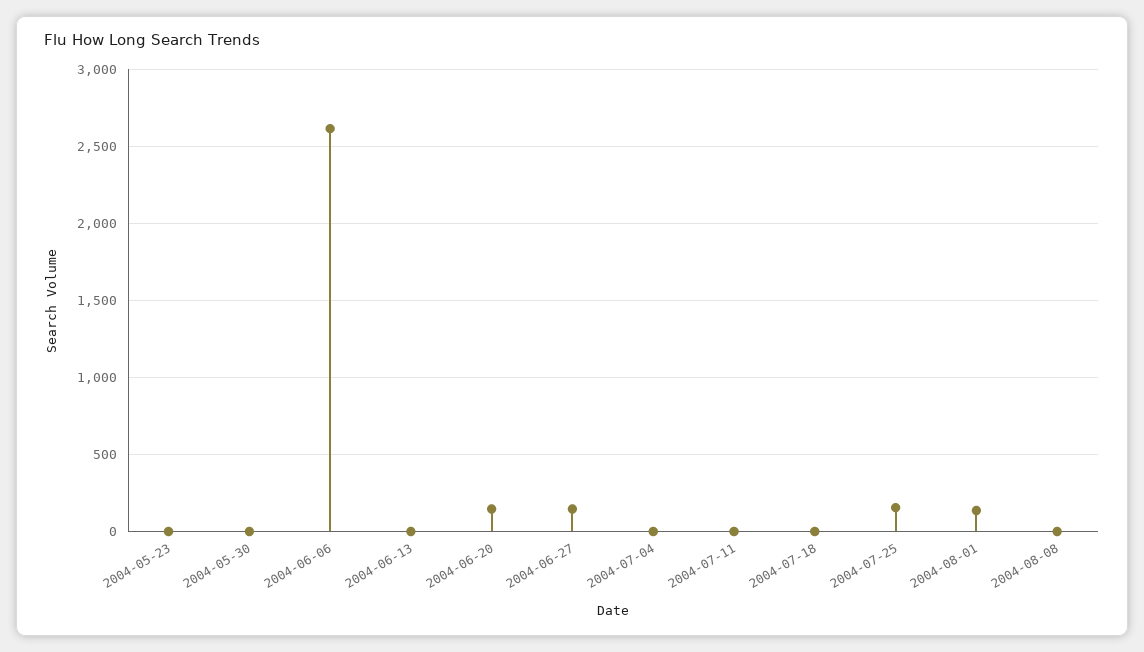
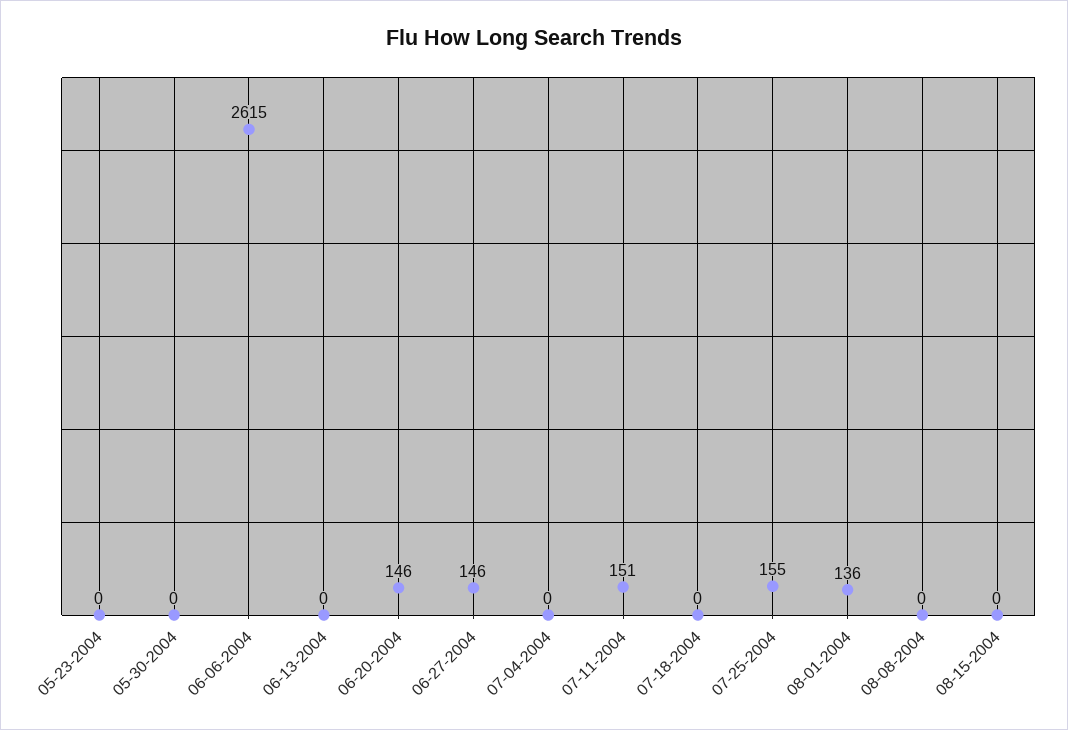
2004-07-11: 0 -> 151
08-15-2004: none -> 0

